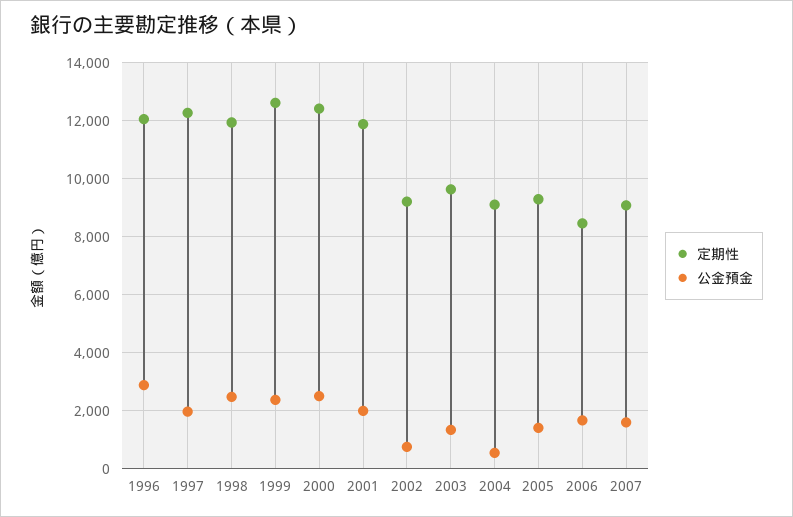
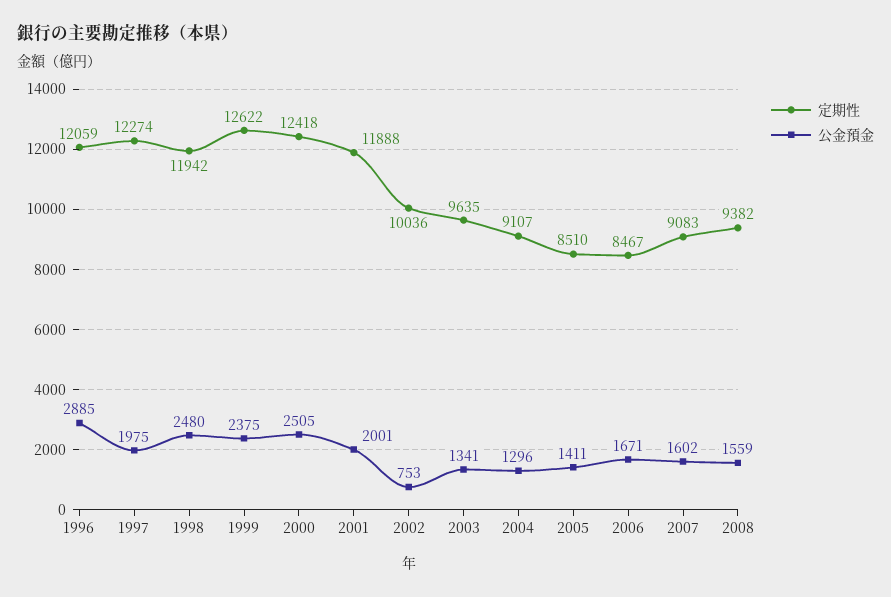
定期性, 2002: 9250 -> 10036
公金預金, 2004: 500 -> 1296
定期性, 2005: 9250 -> 8510
定期性, 2008: none -> 9382
公金預金, 2008: none -> 1559

